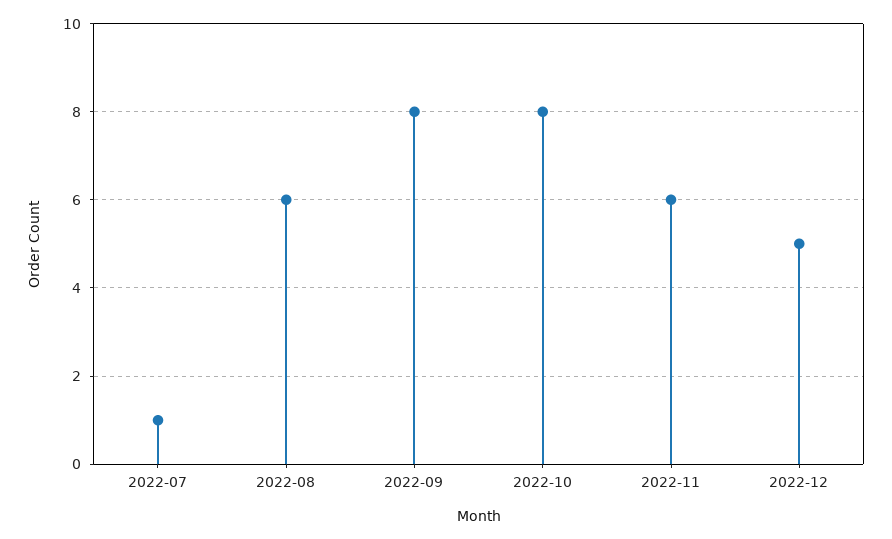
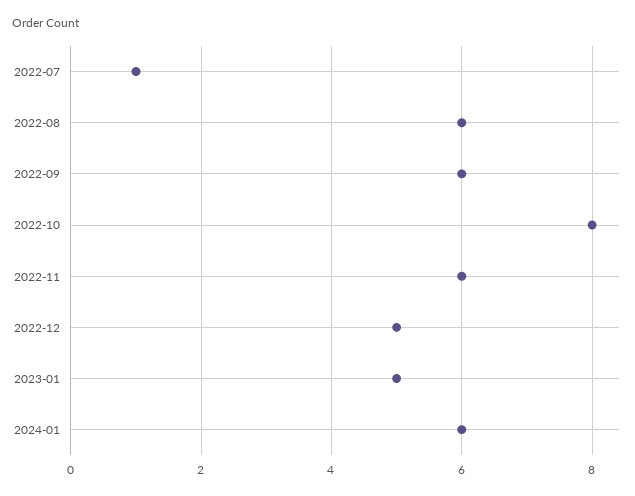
2022-09: 8 -> 6
2023-01: none -> 5
2024-01: none -> 6

